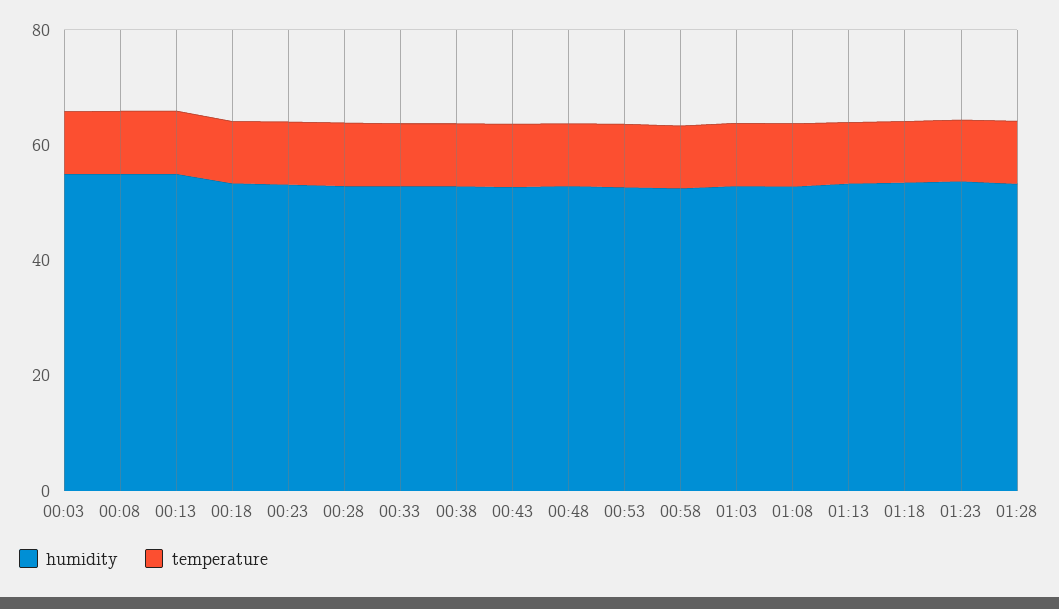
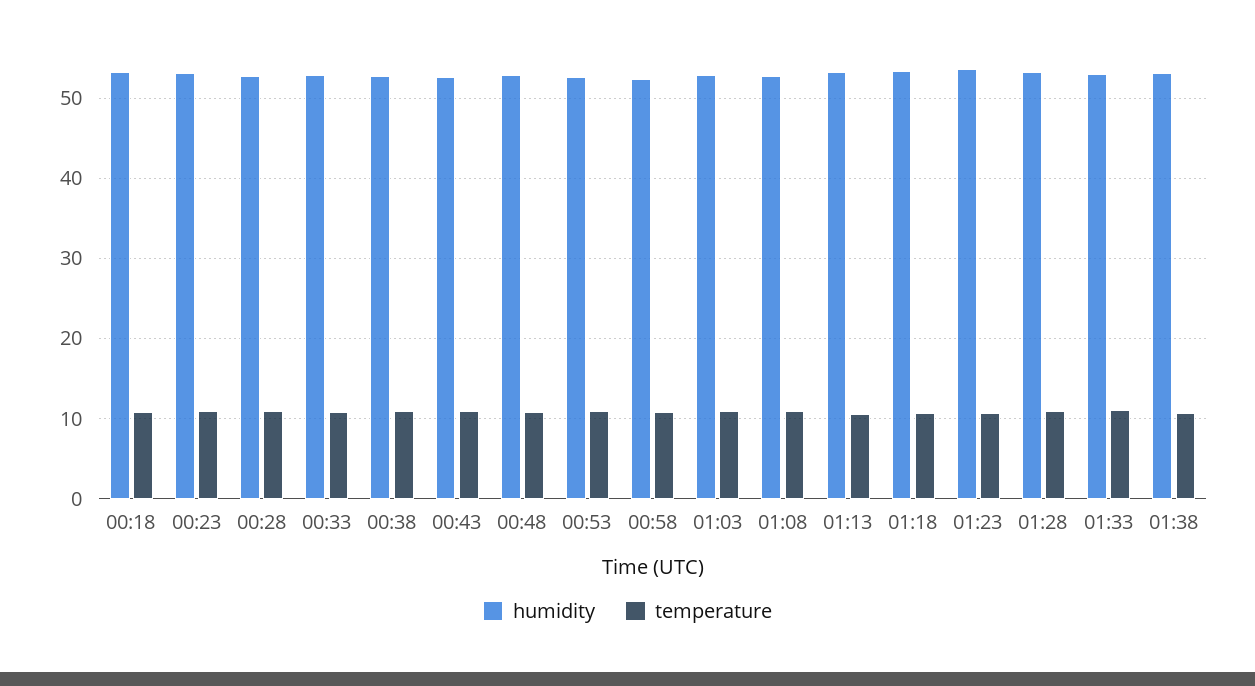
humidity, 00:03: 55 -> none
temperature, 00:03: 10 -> none
humidity, 00:08: 55 -> none
temperature, 00:08: 10 -> none
humidity, 00:13: 55 -> none
temperature, 00:13: 10 -> none
humidity, 01:33: none -> 53
temperature, 01:33: none -> 11
humidity, 01:38: none -> 53
temperature, 01:38: none -> 11

